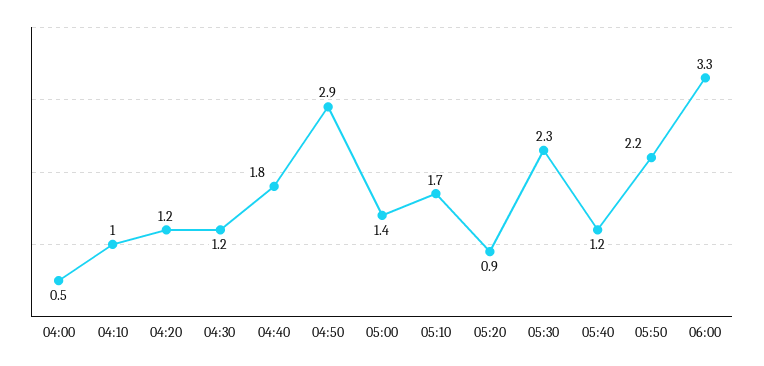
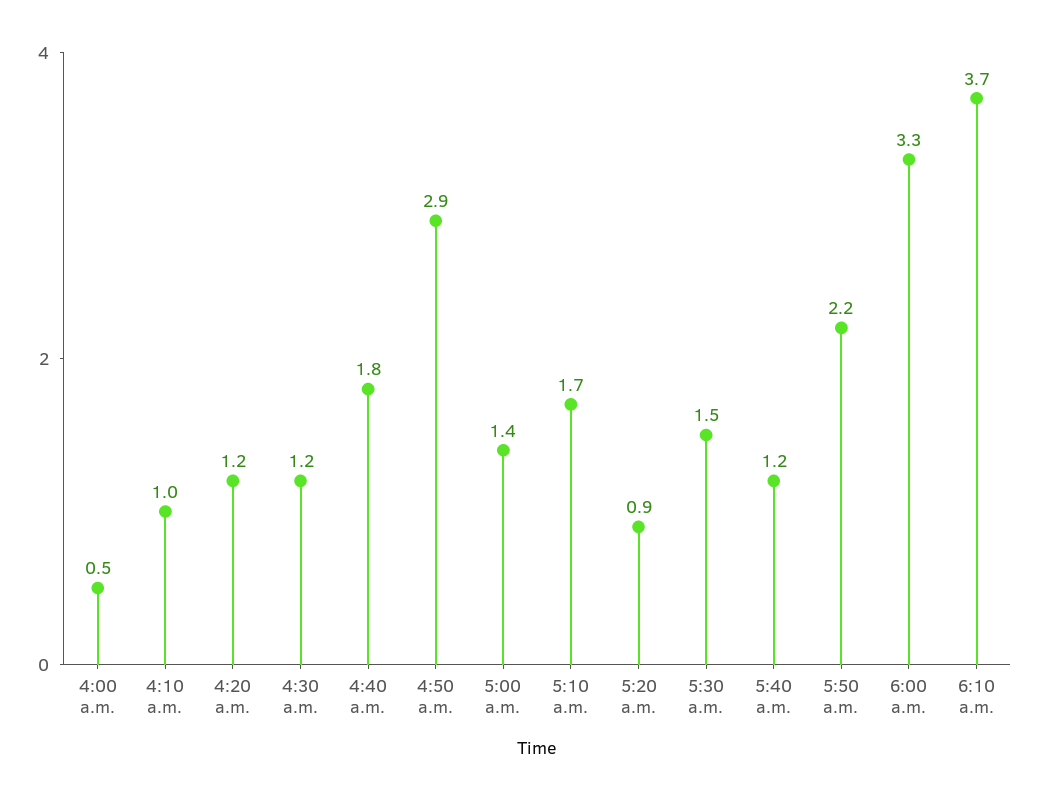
05:30: 2.3 -> 1.5
6:10 a.m.: none -> 3.7

